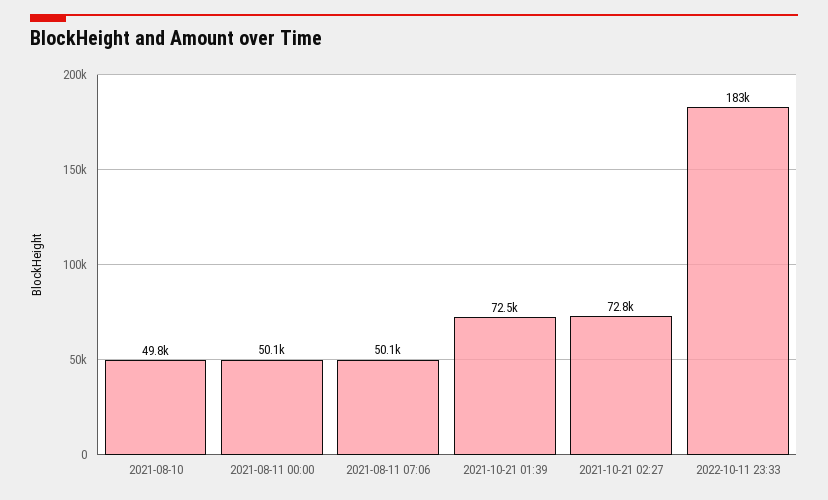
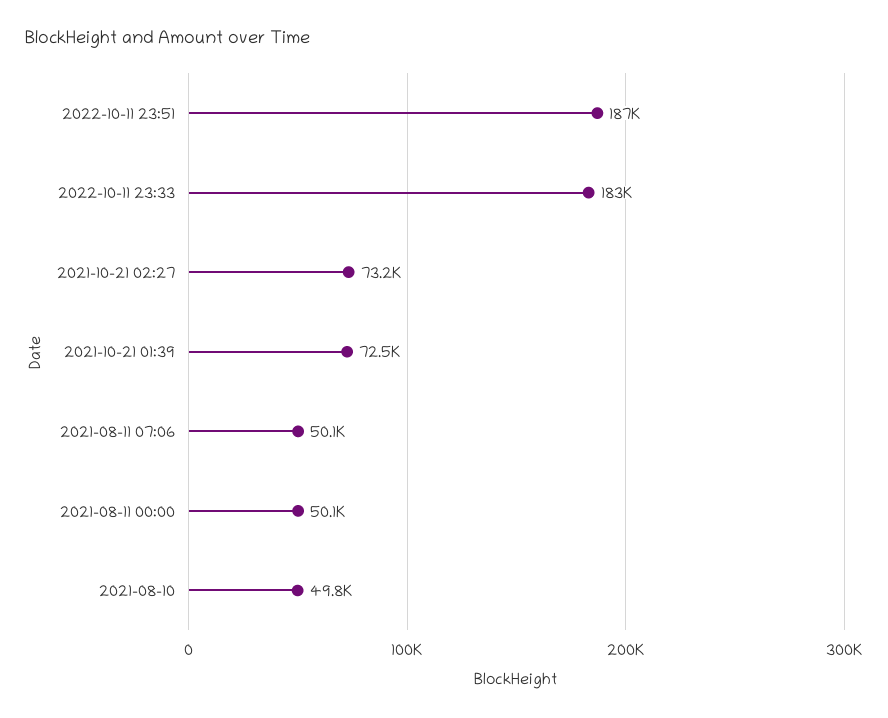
2021-10-21 02:27: 72800 -> 73200
2022-10-11 23:51: none -> 187000

